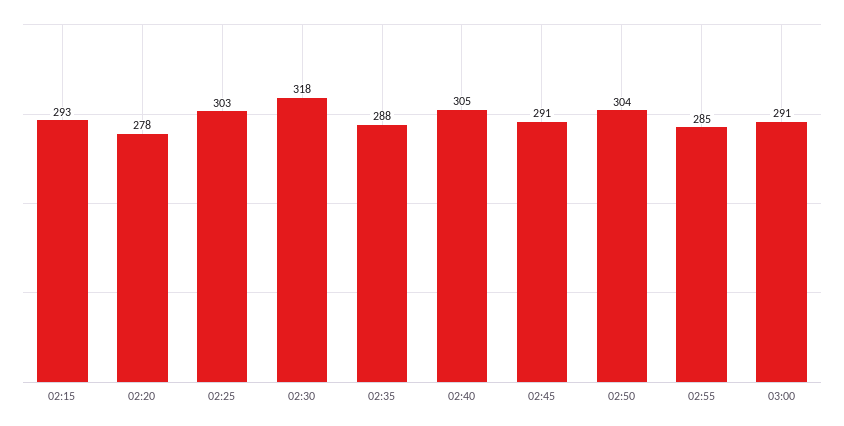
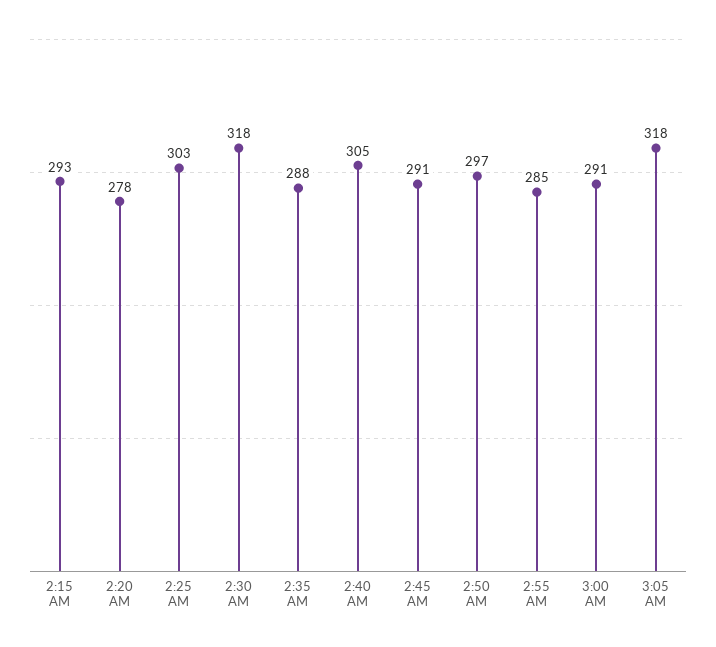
02:50: 304 -> 297
3:05 AM: none -> 318

